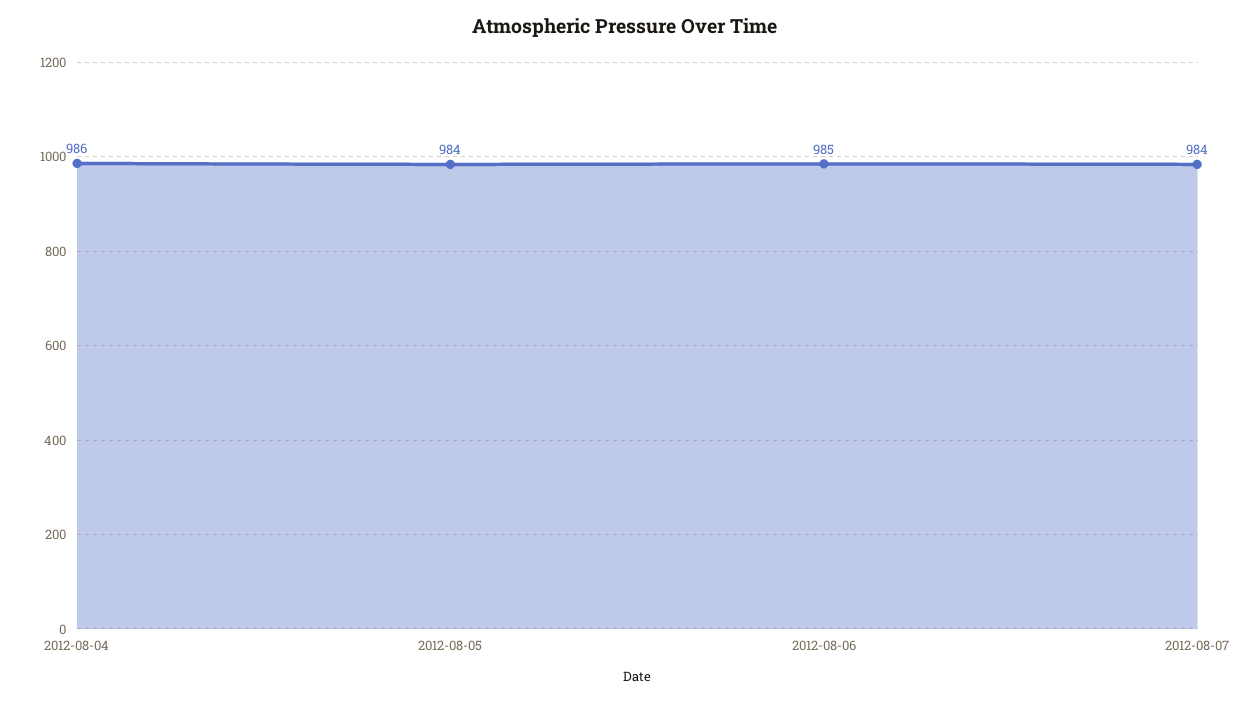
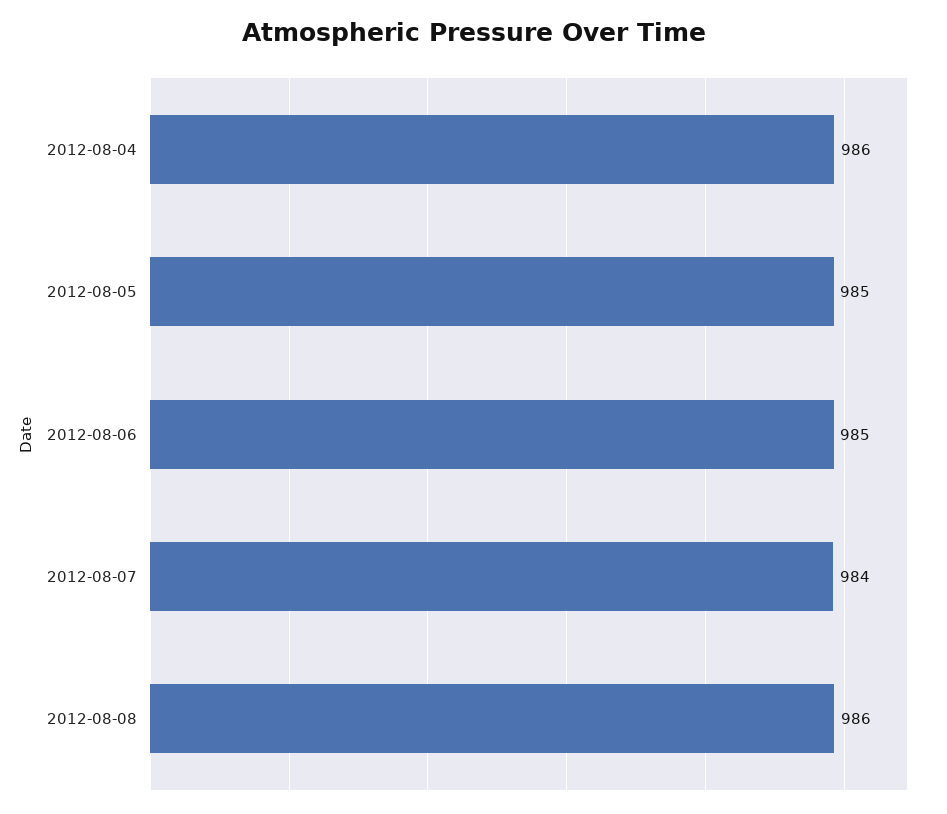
2012-08-05: 984 -> 985
2012-08-08: none -> 986

